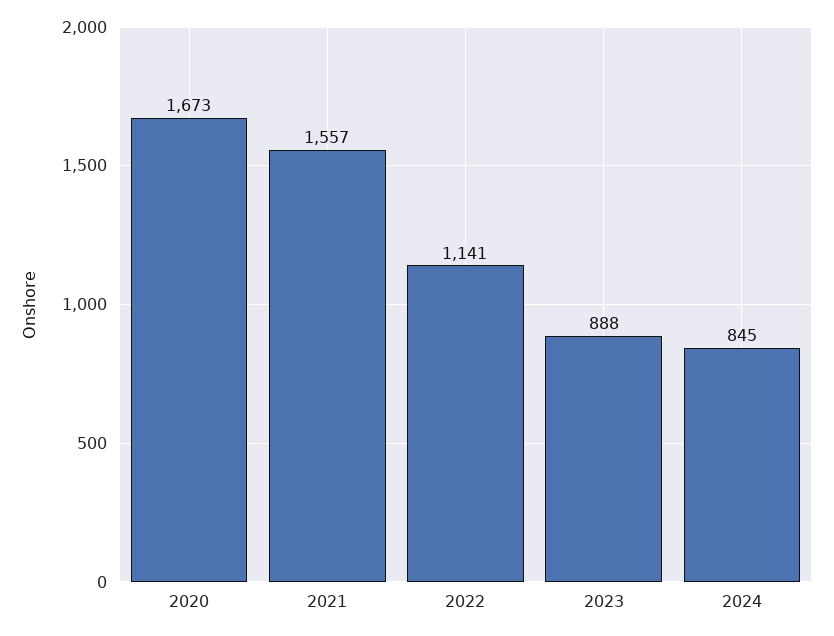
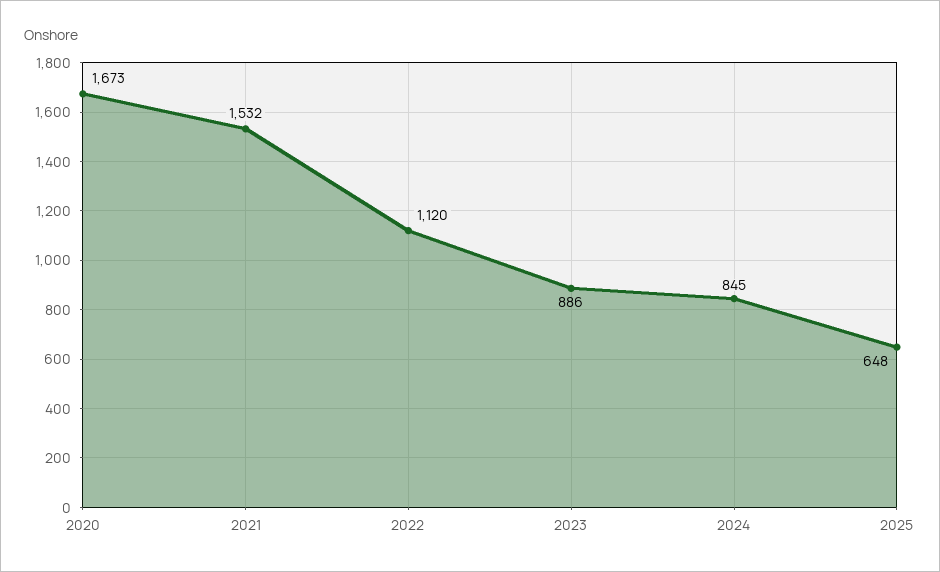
2021: 1557 -> 1532
2022: 1141 -> 1120
2023: 888 -> 886
2025: none -> 648

